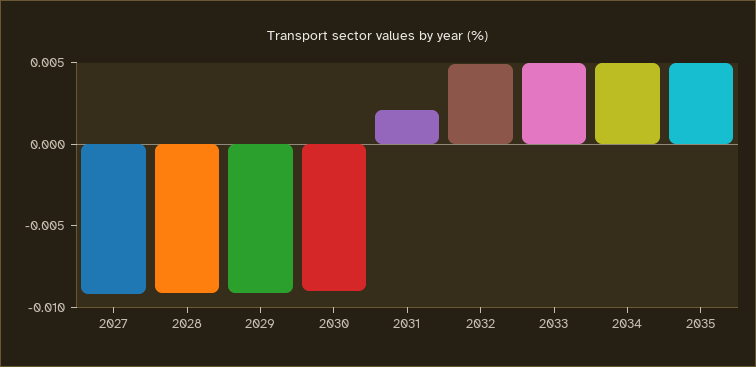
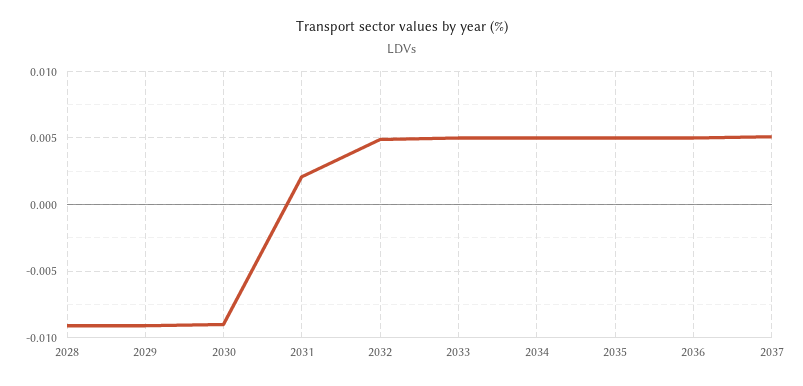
2027: -0.009 -> none
2036: none -> 0.005
2037: none -> 0.005

